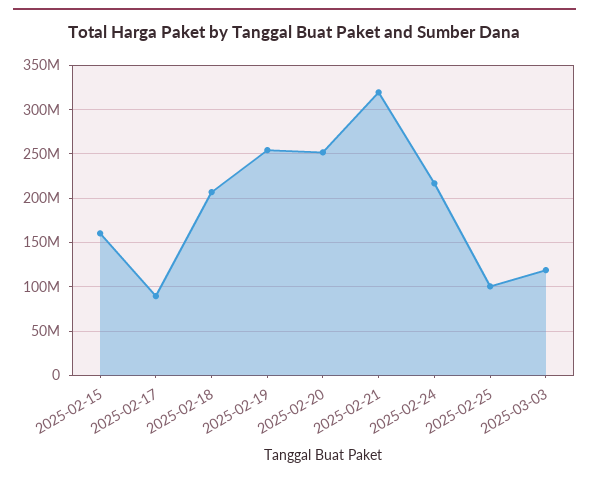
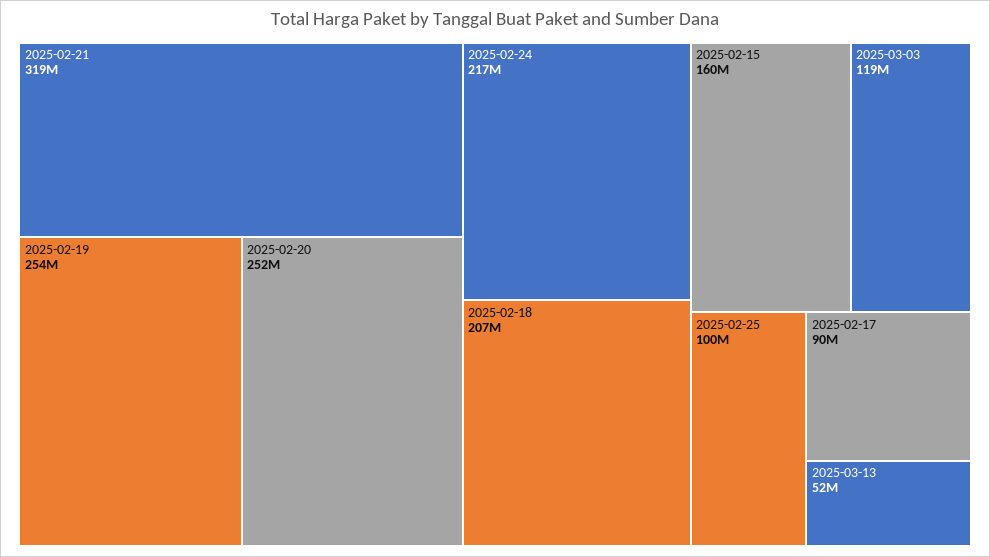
2025-03-13: none -> 52000000

